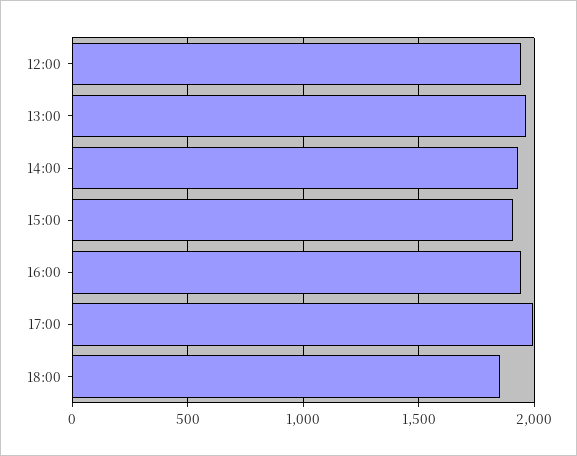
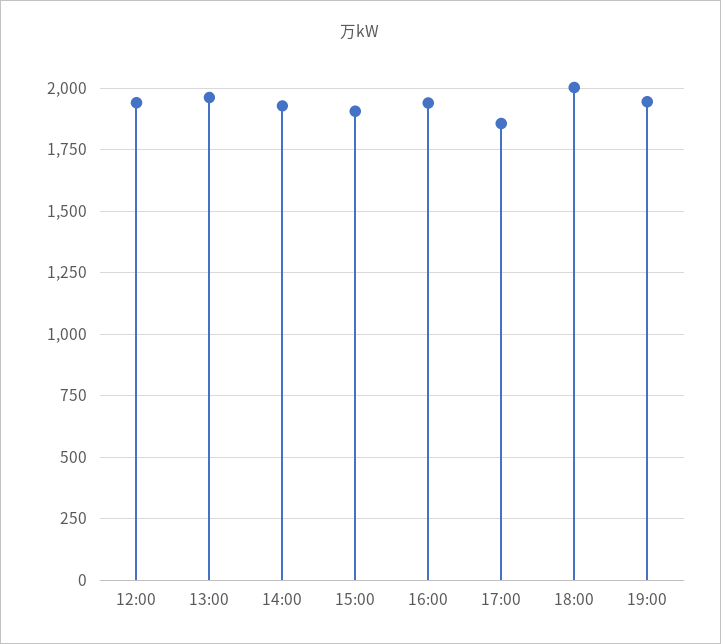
17:00: 2000 -> 1850
18:00: 1850 -> 2000
19:00: none -> 1950

